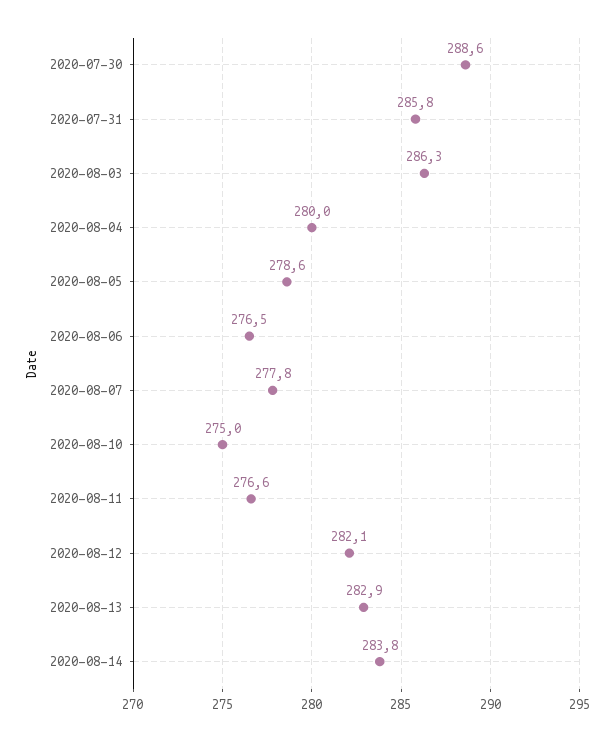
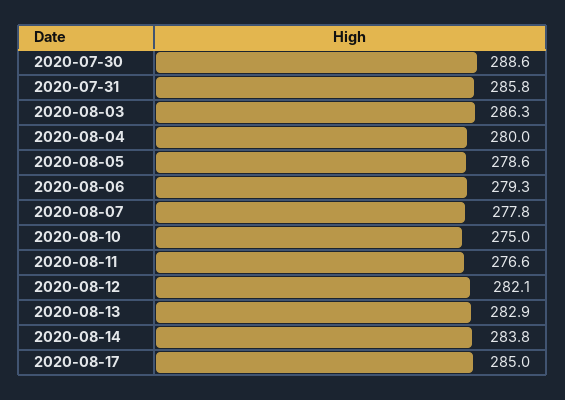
2020-08-06: 276.5 -> 279.3
2020-08-17: none -> 285

